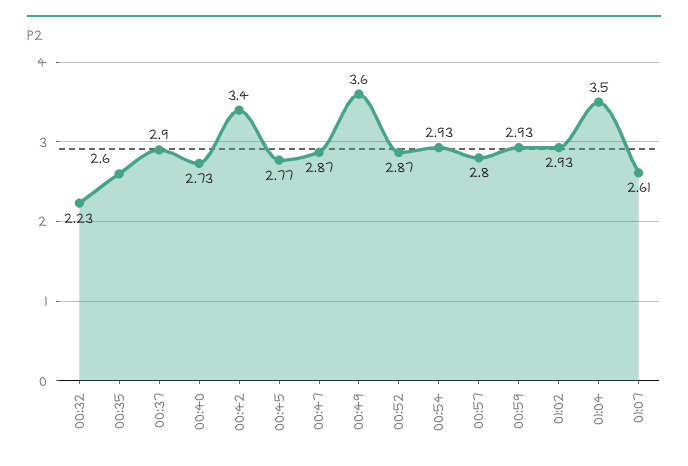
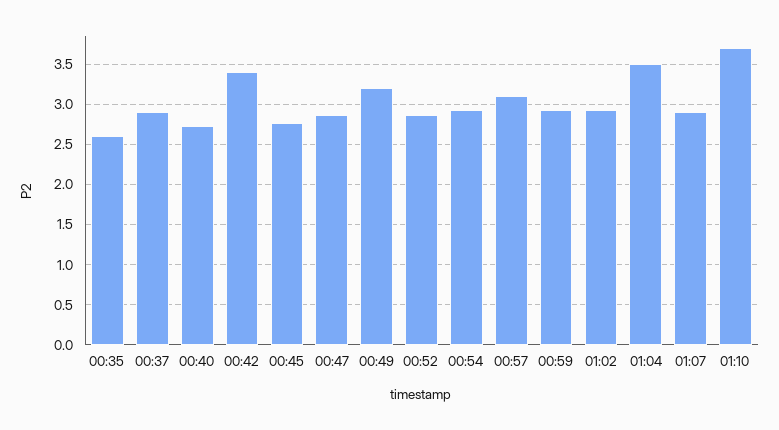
00:32: 2.23 -> none
00:49: 3.6 -> 3.2
00:57: 2.8 -> 3.1
01:07: 2.61 -> 2.9
01:10: none -> 3.7

